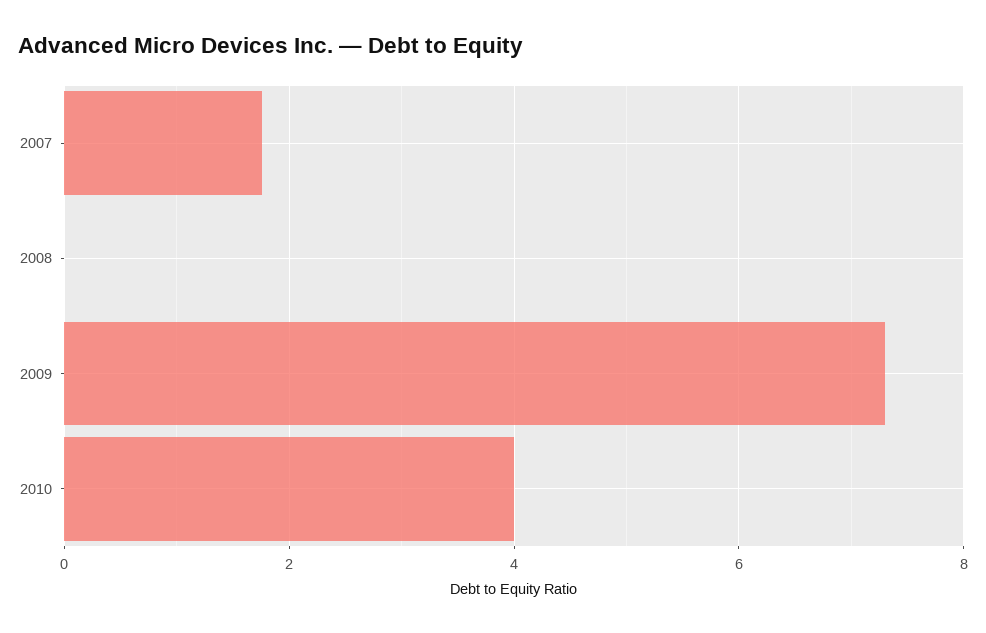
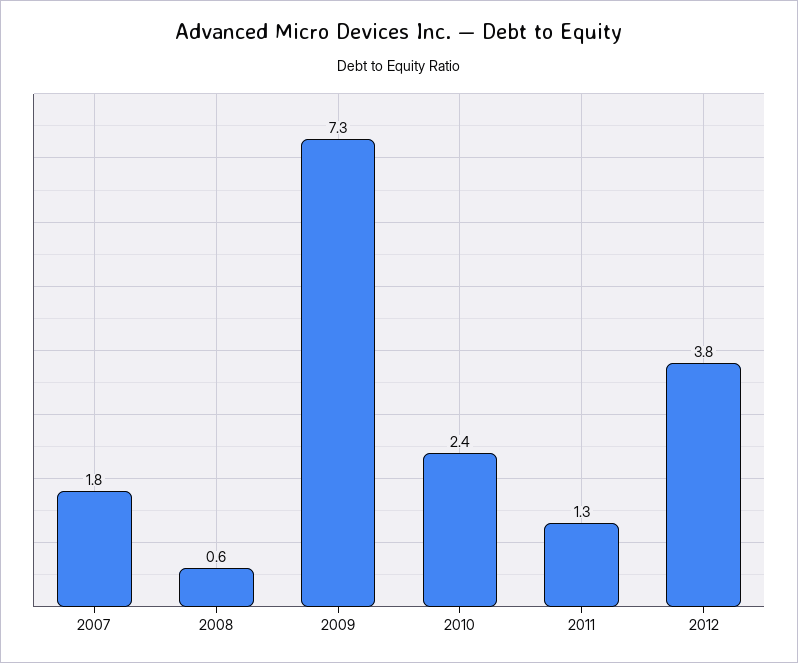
2008: 0 -> 0.6
2010: 4 -> 2.4
2011: none -> 1.3
2012: none -> 3.8

